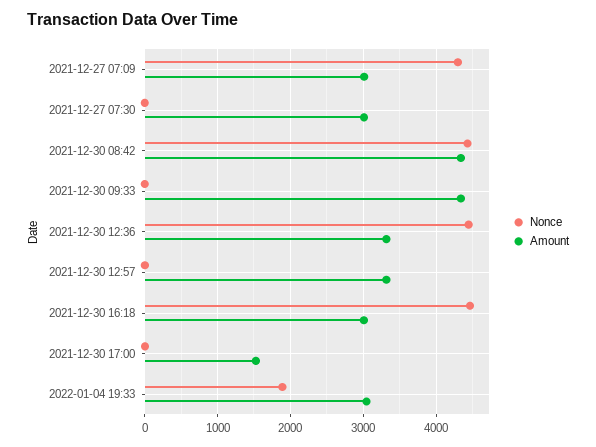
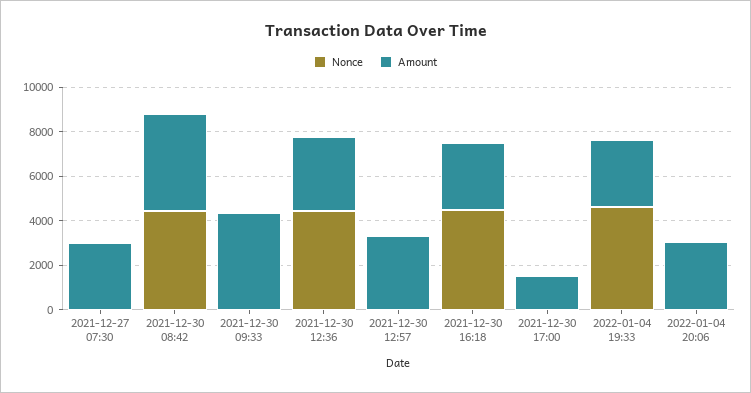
Nonce, 2021-12-27 07:09: 4300 -> none
Amount, 2021-12-27 07:09: 3000 -> none
Nonce, 2022-01-04 19:33: 1900 -> 4500
Nonce, 2022-01-04 20:06: none -> 0
Amount, 2022-01-04 20:06: none -> 3000

